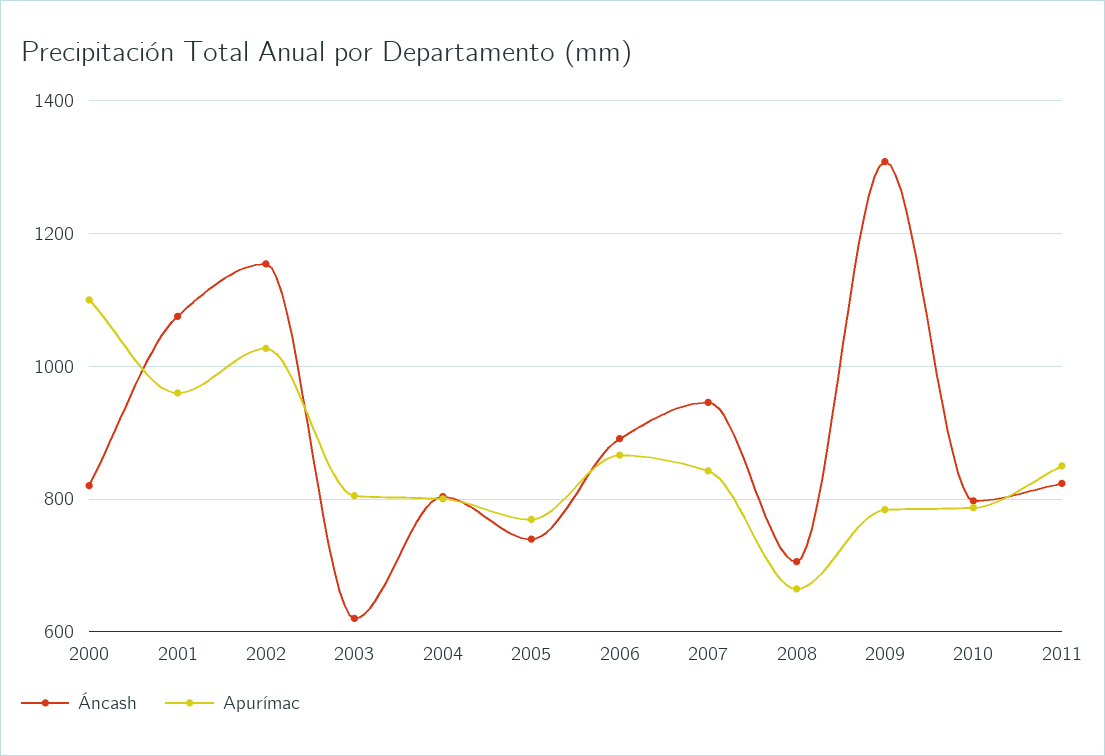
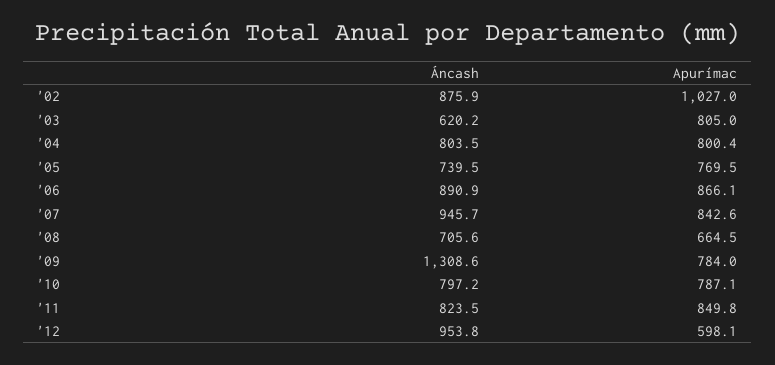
Áncash, 2000: 820 -> none
Apurímac, 2000: 1100 -> none
Áncash, 2001: 1080 -> none
Apurímac, 2001: 960 -> none
Áncash, 2002: 1160 -> 875.9
Áncash, '12: none -> 953.8
Apurímac, '12: none -> 598.1

